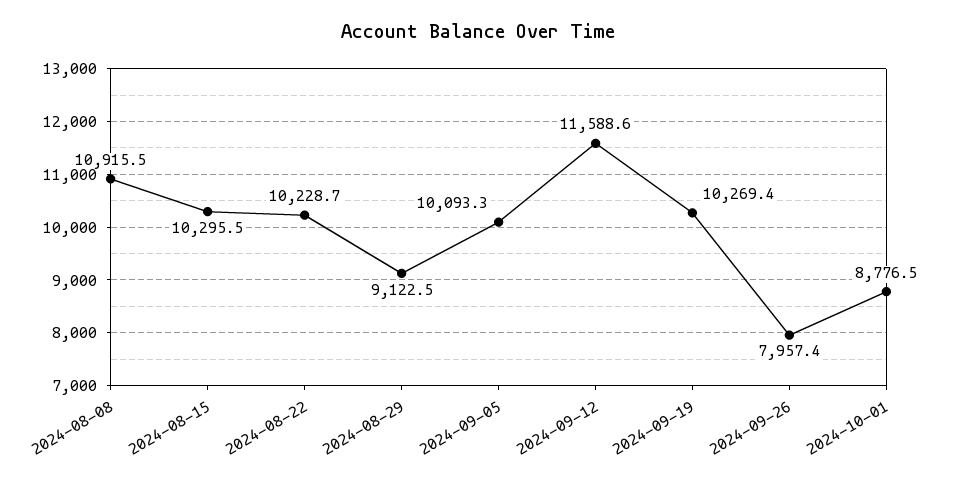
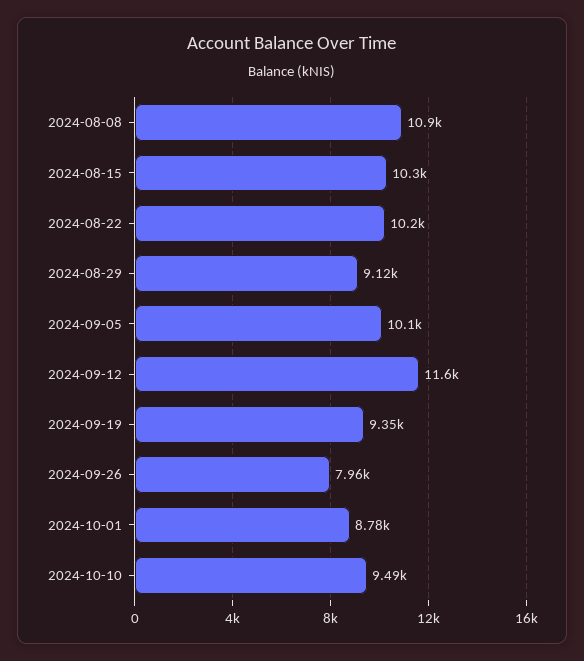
2024-09-19: 10269.4 -> 9350
2024-10-10: none -> 9490

